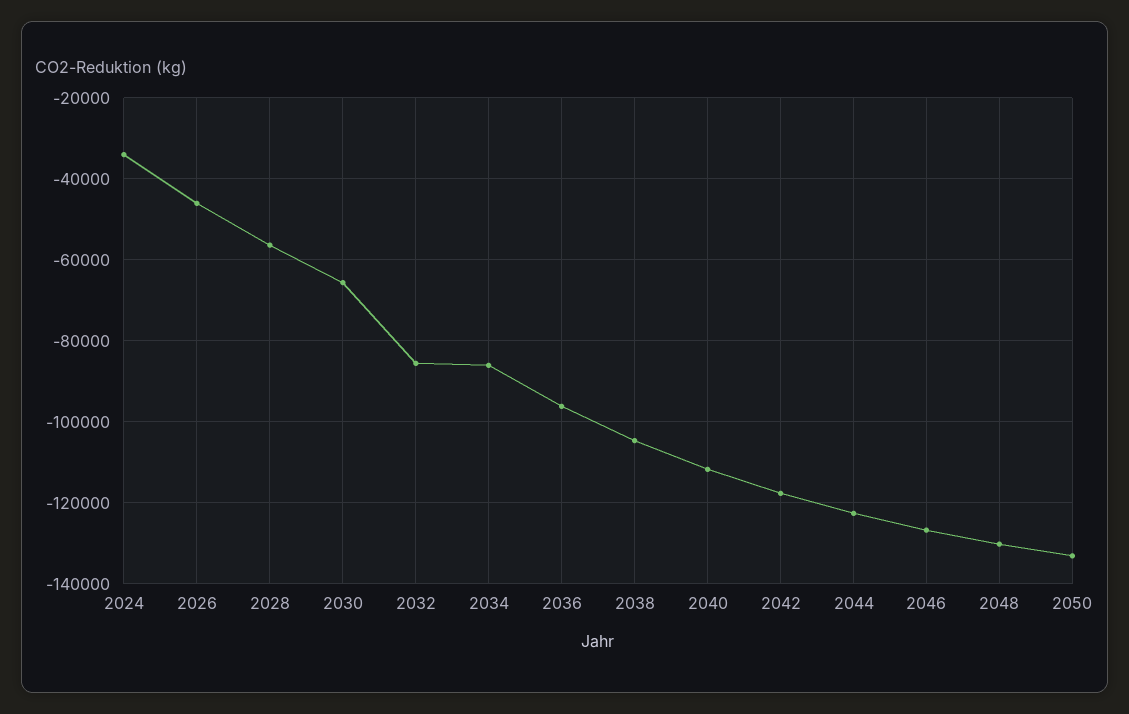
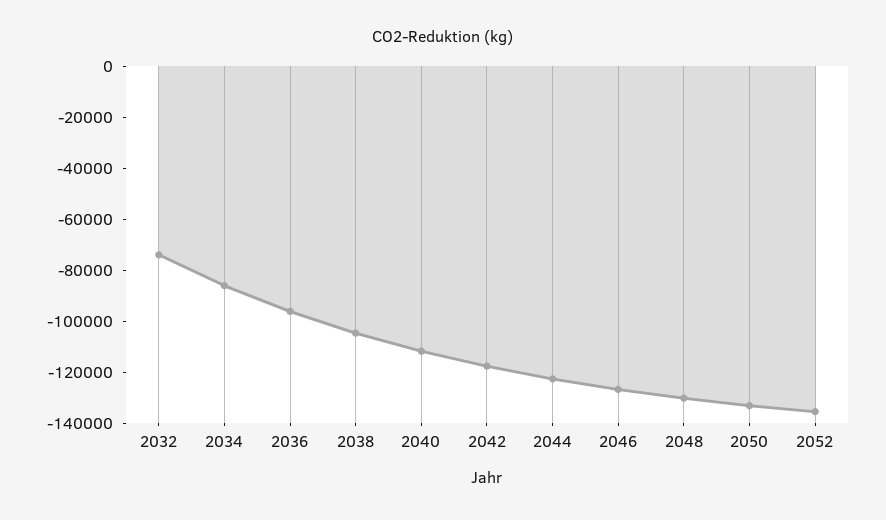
2024: -34000 -> none
2026: -46000 -> none
2028: -56000 -> none
2030: -66000 -> none
2032: -86000 -> -75000
2052: none -> -135000

